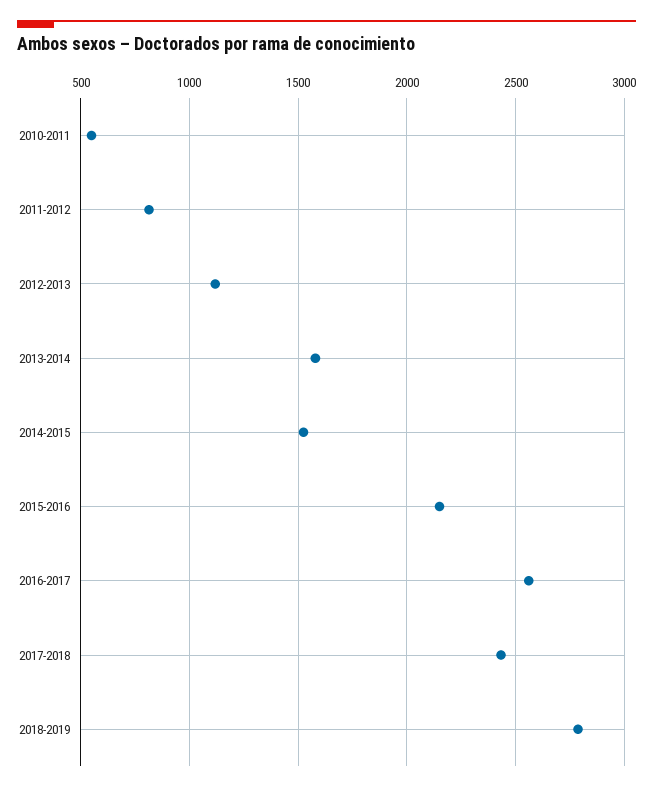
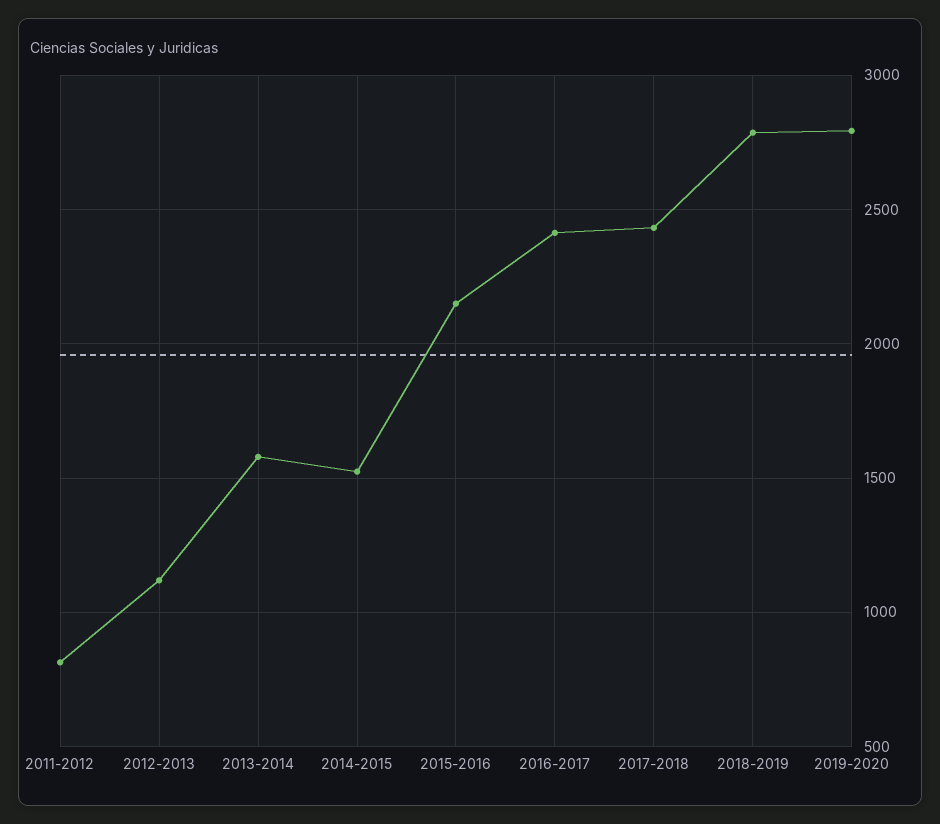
2010-2011: 550 -> none
2016-2017: 2550 -> 2400
2019-2020: none -> 2800

